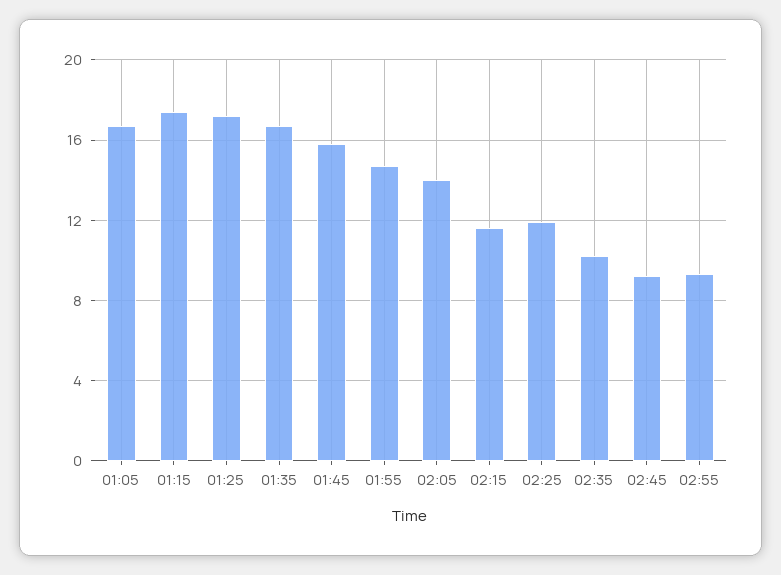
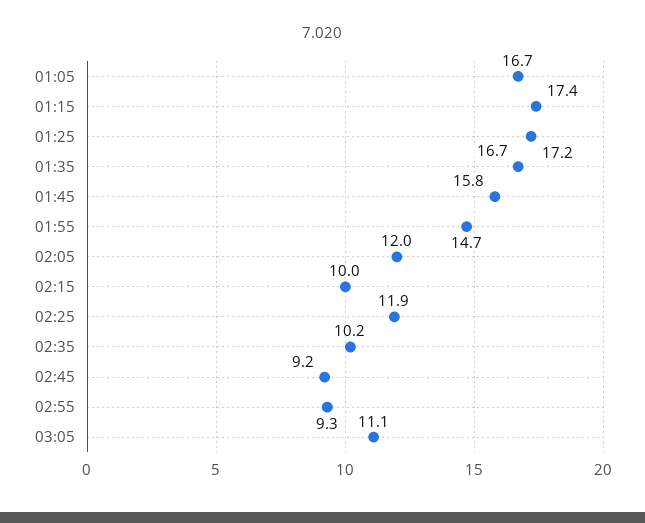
02:05: 14 -> 12
02:15: 11.5 -> 10
03:05: none -> 11.1

